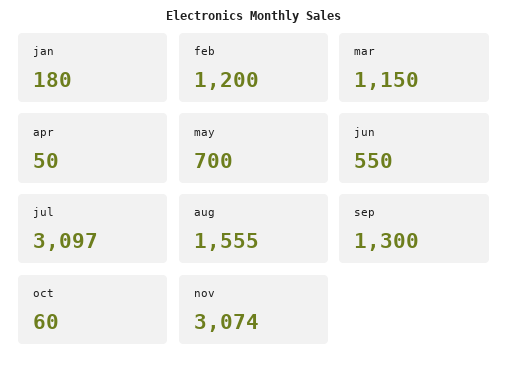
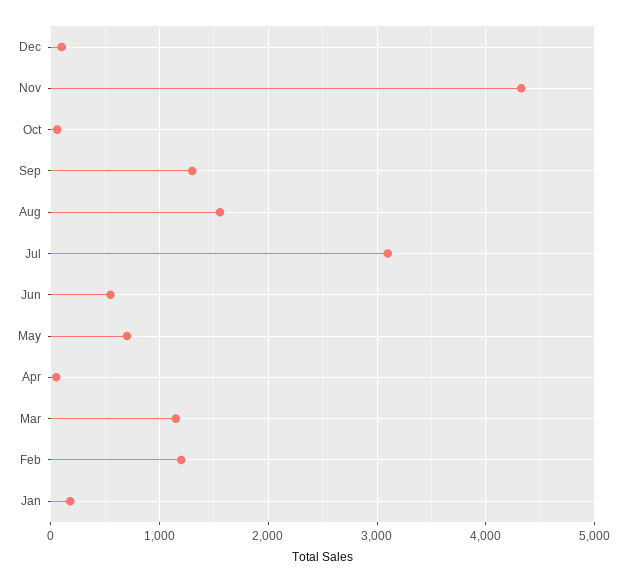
nov: 3074 -> 4300
Dec: none -> 100

